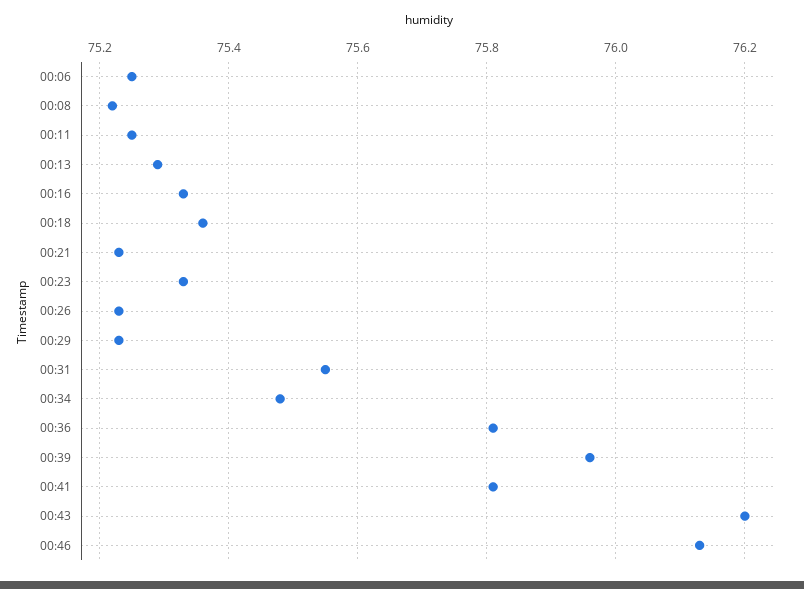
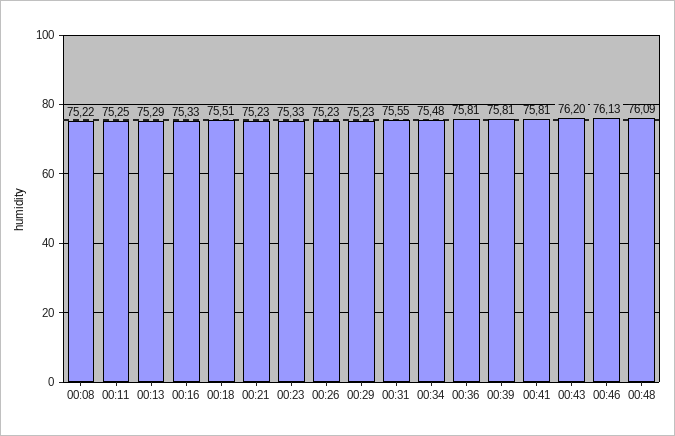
00:06: 75.25 -> none
00:18: 75.35 -> 75.51
00:39: 75.95 -> 75.81
00:48: none -> 76.09

